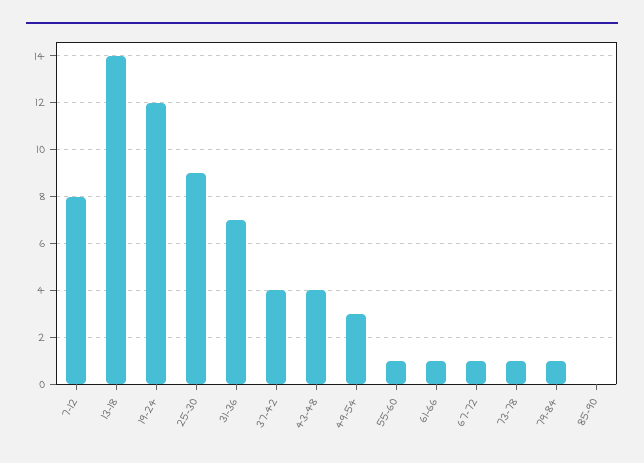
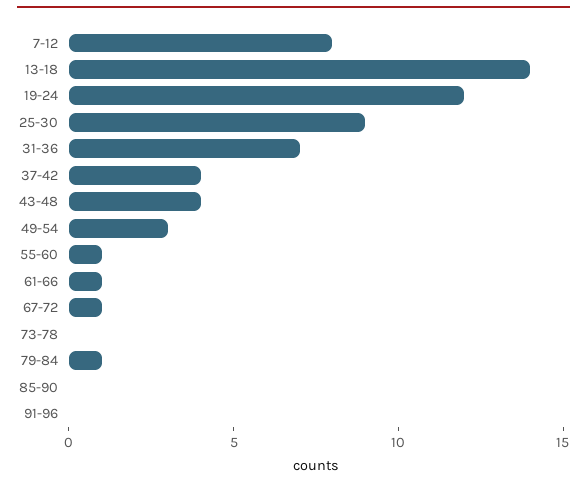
73-78: 1 -> 0
91-96: none -> 0

